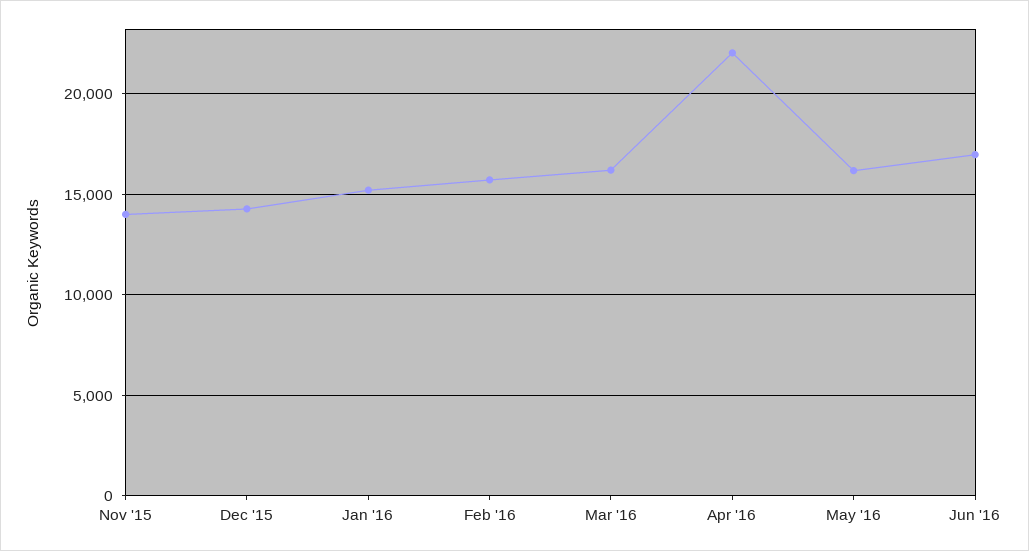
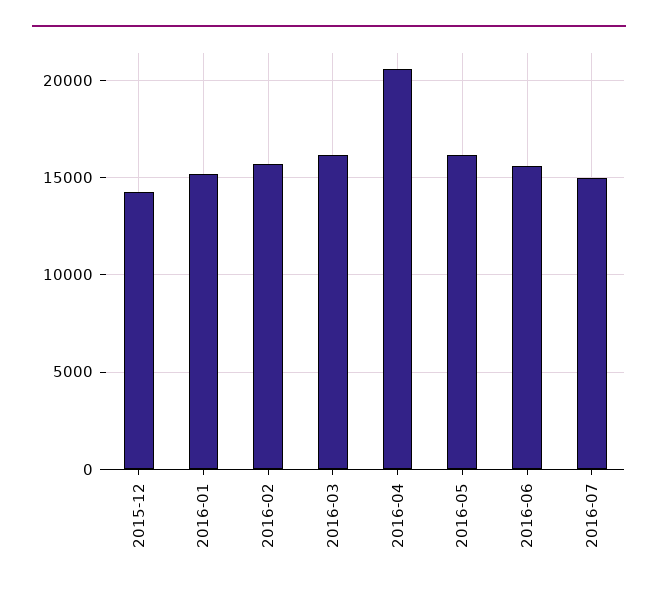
Nov '15: 14000 -> none
Apr '16: 22000 -> 20500
Jun '16: 17000 -> 15500
2016-07: none -> 15000

